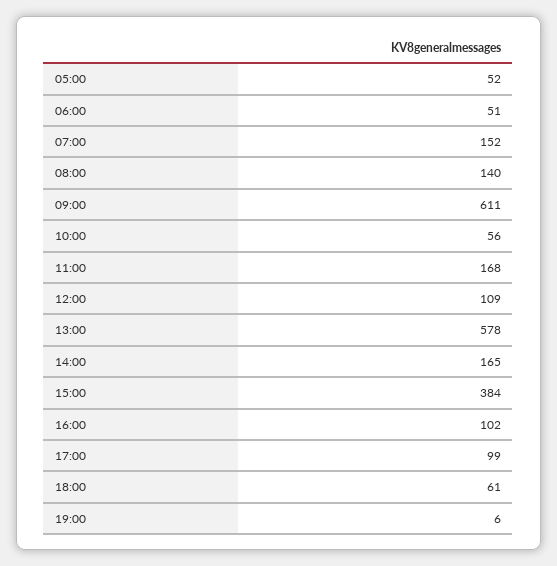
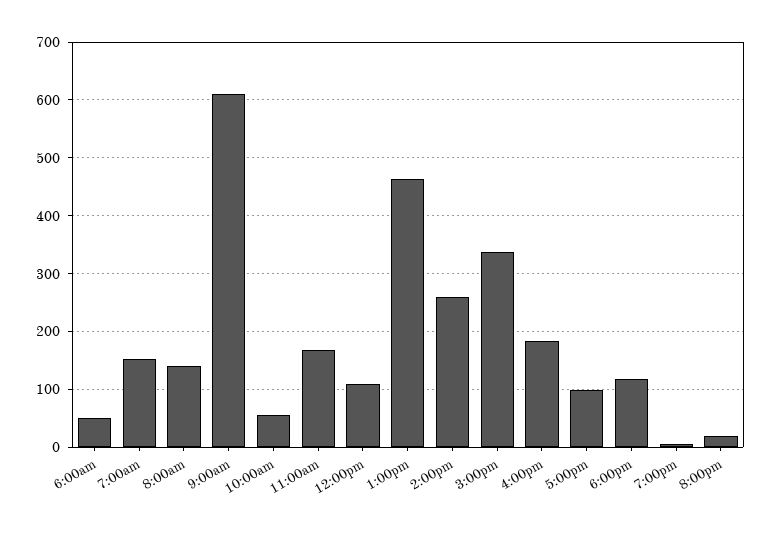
05:00: 52 -> none
13:00: 578 -> 460
14:00: 165 -> 260
15:00: 384 -> 340
16:00: 102 -> 180
18:00: 61 -> 120
8:00pm: none -> 20

